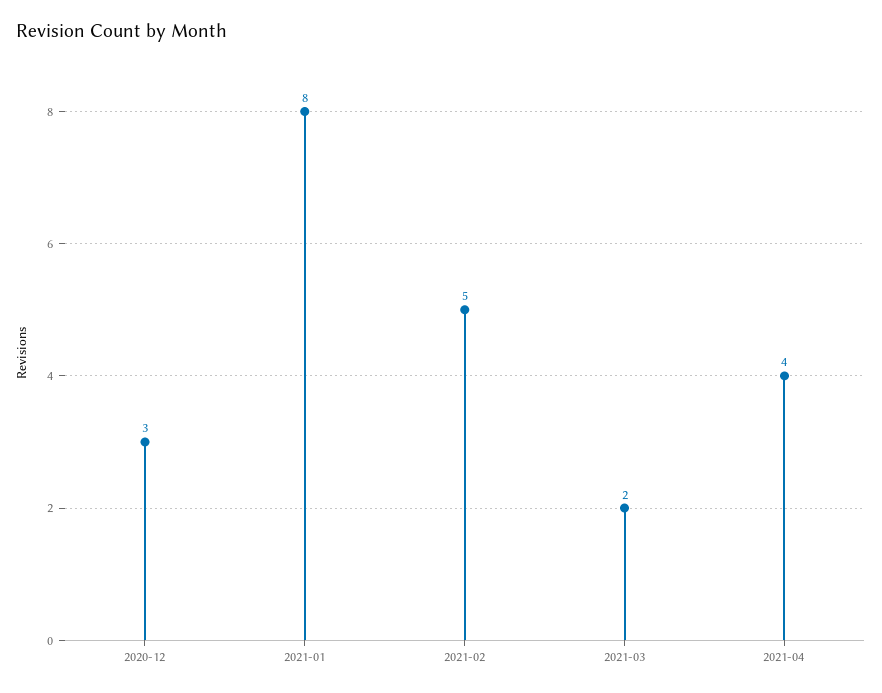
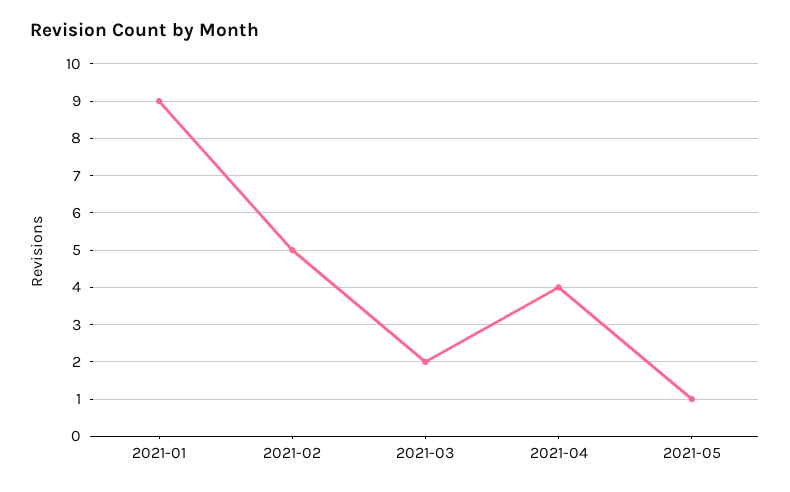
2020-12: 3 -> none
2021-01: 8 -> 9
2021-05: none -> 1

